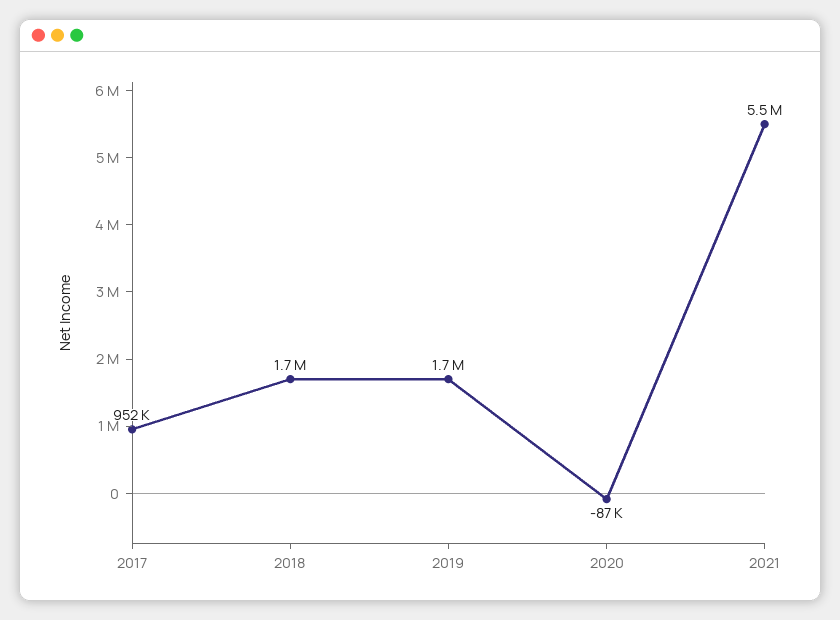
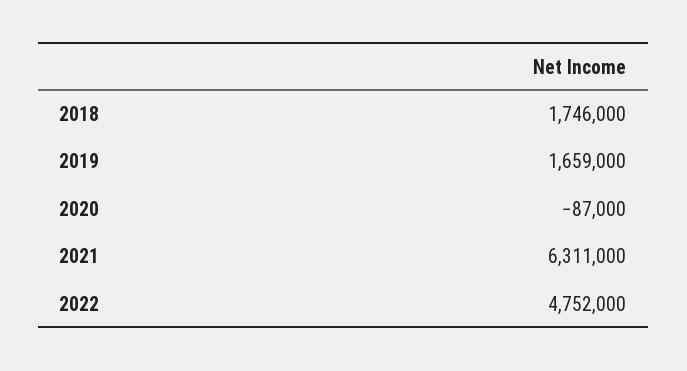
2017: 952000 -> none
2021: 5500000 -> 6311000
2022: none -> 4752000

